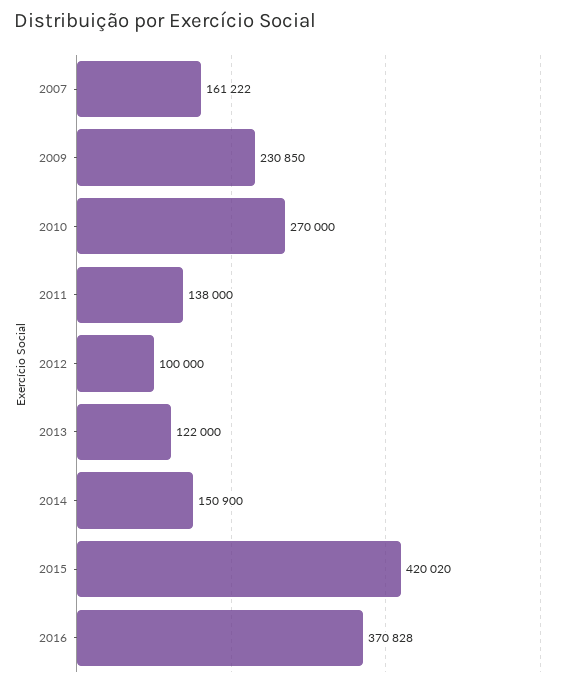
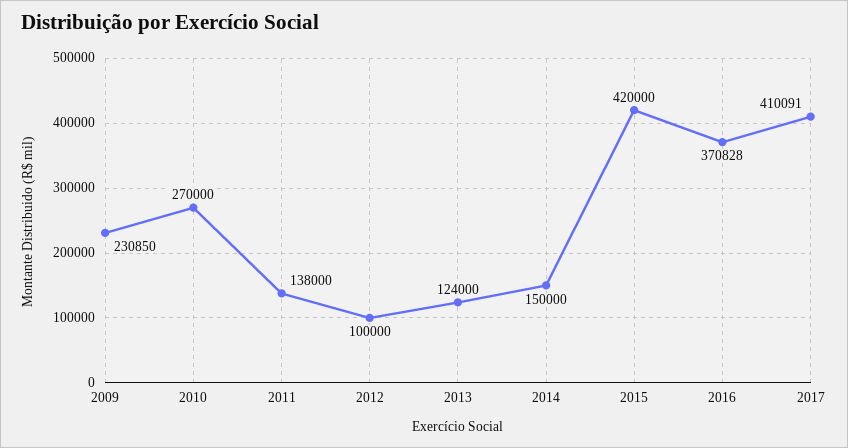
2007: 161222 -> none
2013: 122000 -> 124000
2014: 150900 -> 150000
2015: 420020 -> 420000
2017: none -> 410091

